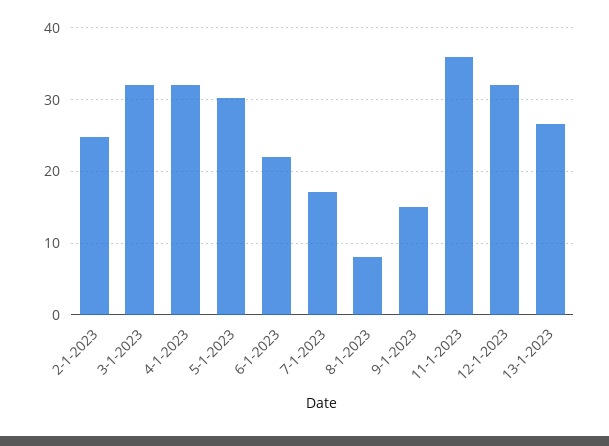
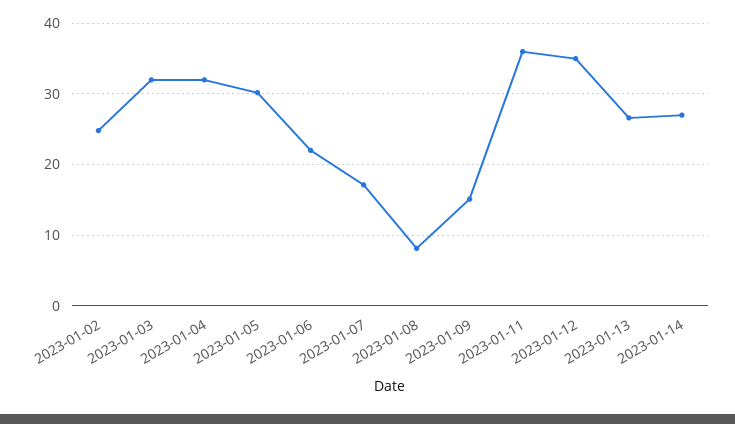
12-1-2023: 32 -> 35
2023-01-14: none -> 27

